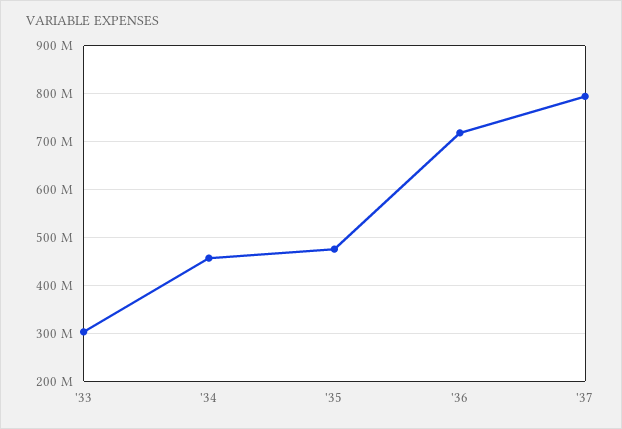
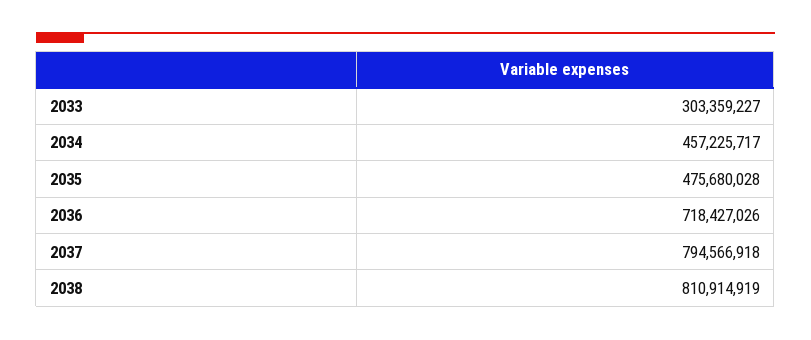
2038: none -> 810914919

